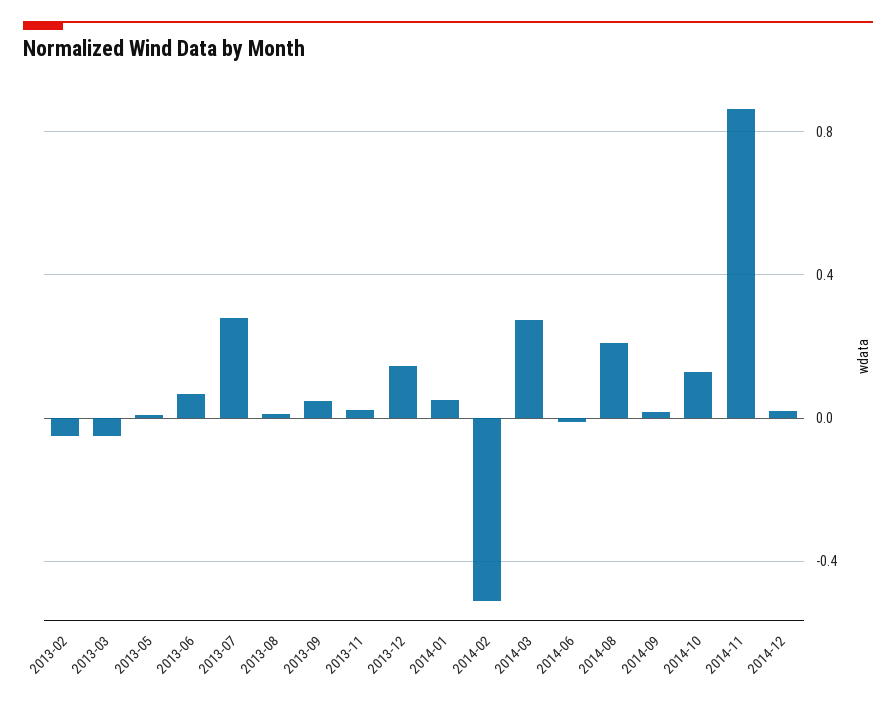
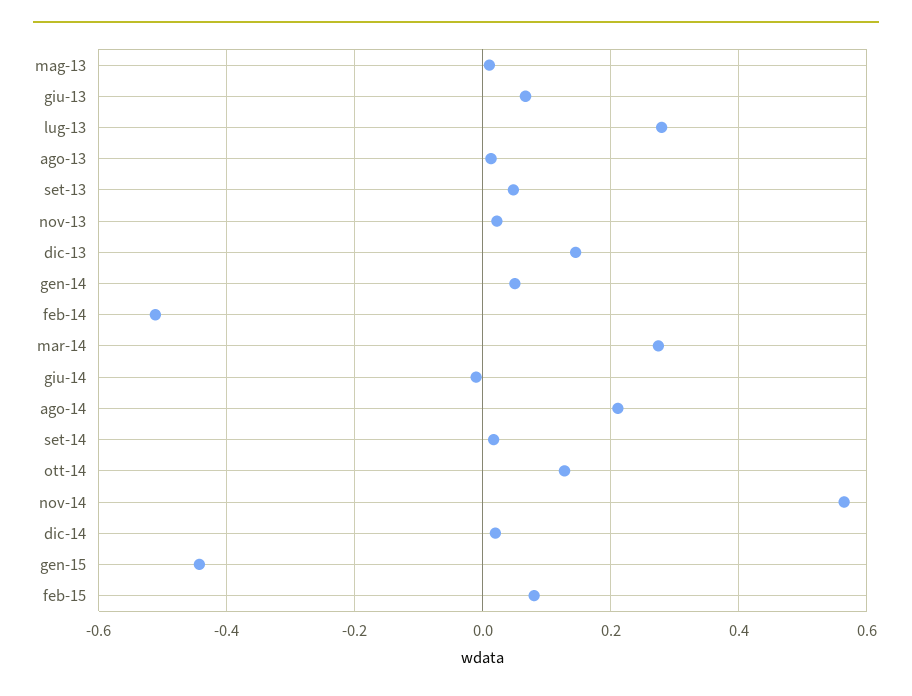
2013-02: -0.05 -> none
2013-03: -0.05 -> none
2014-11: 0.85 -> 0.56
gen-15: none -> -0.44
feb-15: none -> 0.08

